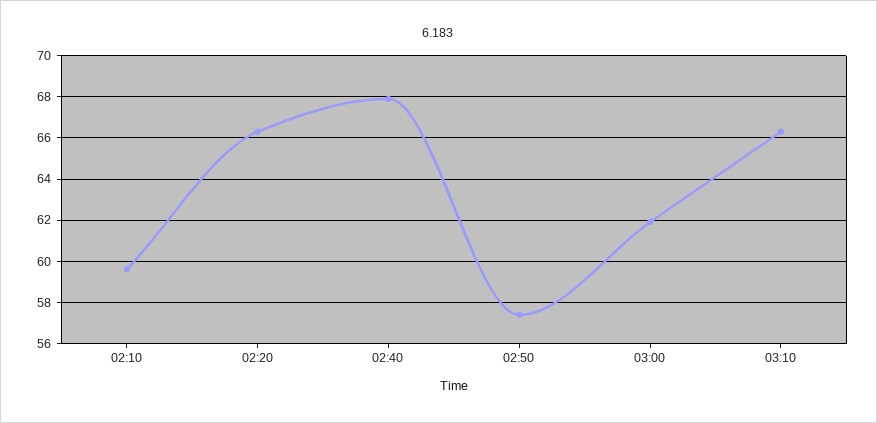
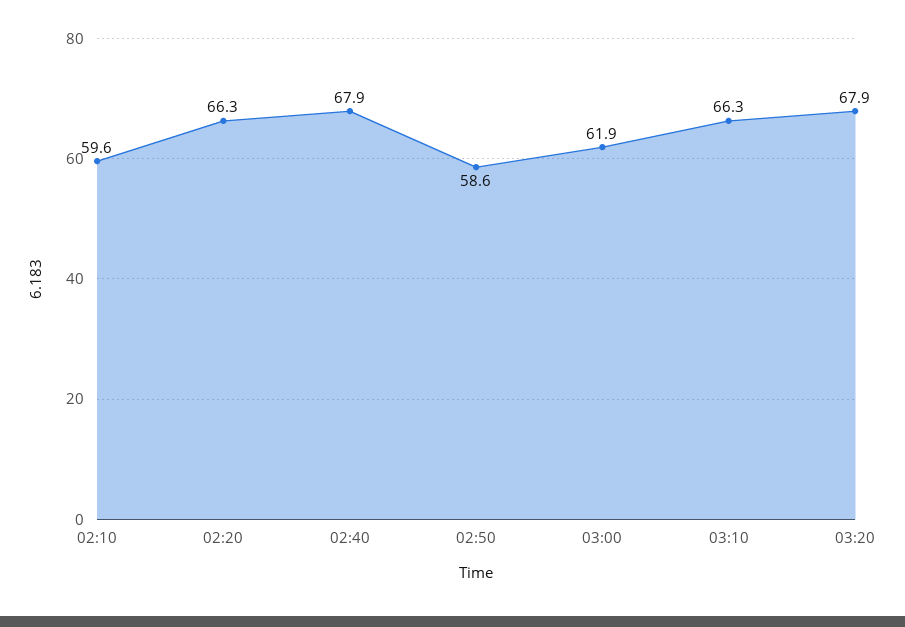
02:50: 57.5 -> 58.6
03:20: none -> 67.9

